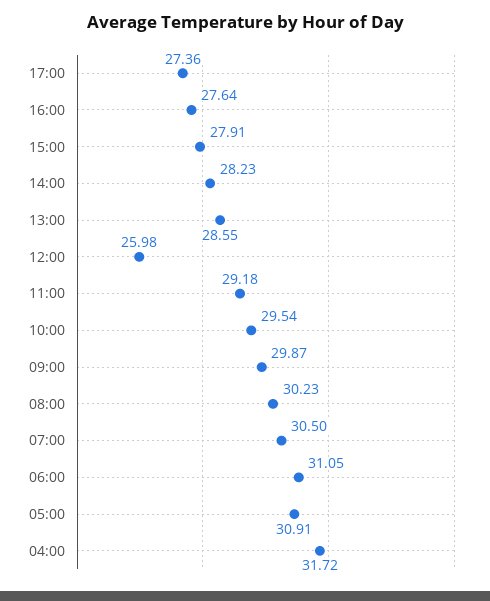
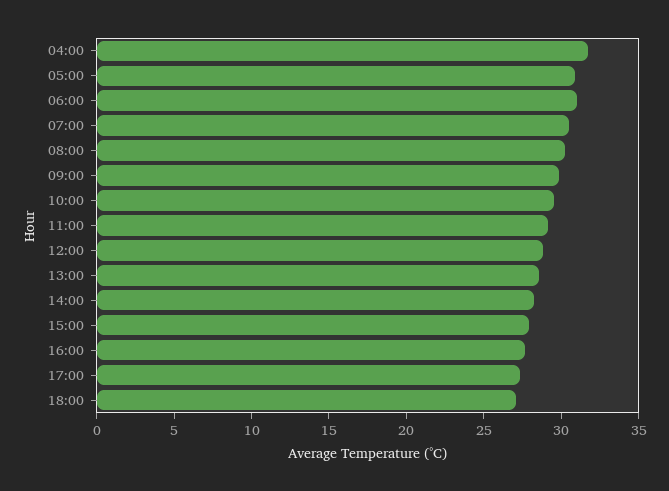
12:00: 25.98 -> 29
18:00: none -> 27

